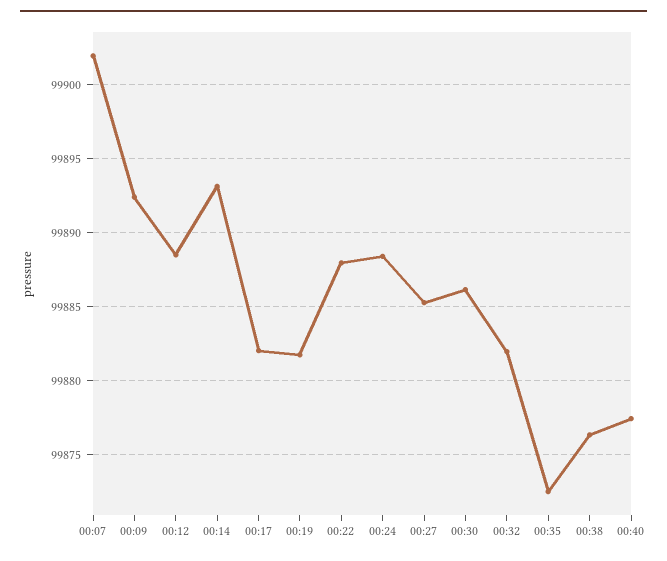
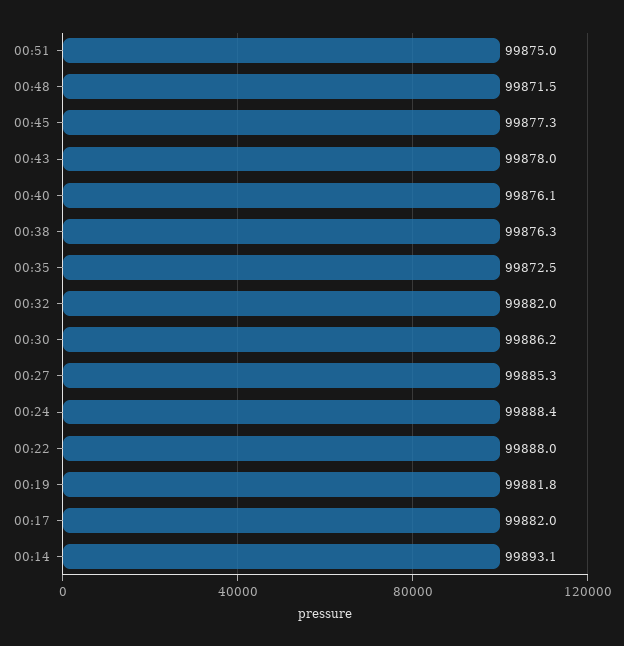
00:07: 99902 -> none
00:09: 99892.5 -> none
00:12: 99888.5 -> none
00:40: 99877.5 -> 99876.1
00:51: none -> 99875
00:48: none -> 99871.5
00:45: none -> 99877.3
00:43: none -> 99878

